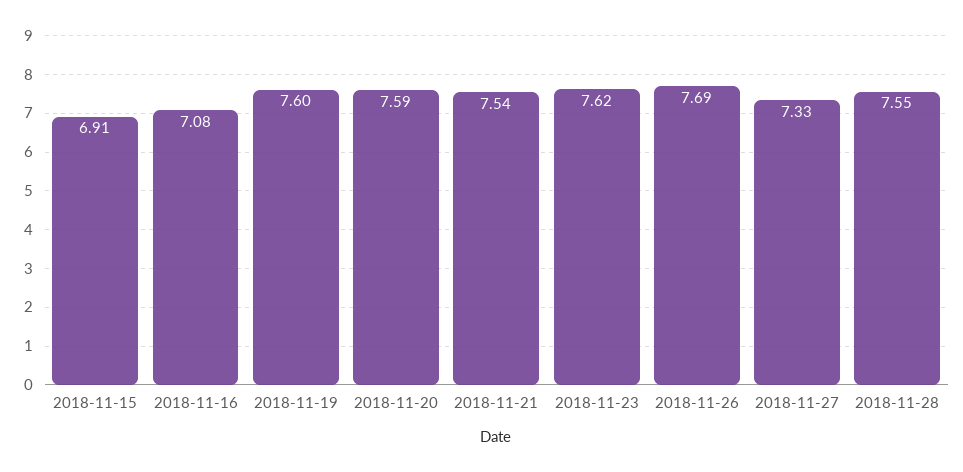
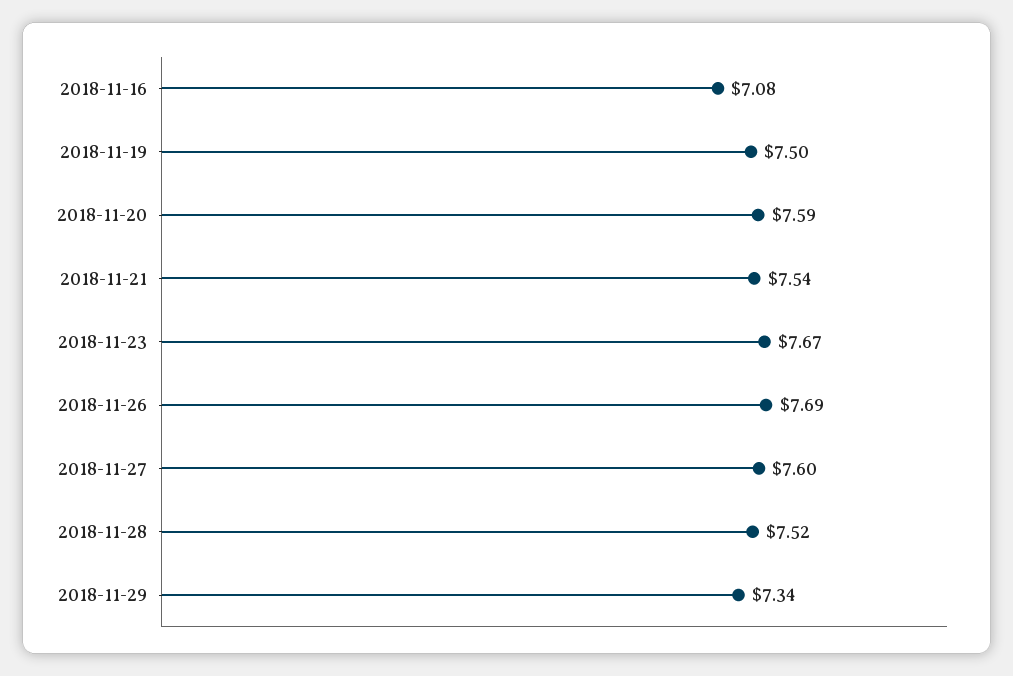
2018-11-15: 6.91 -> none
2018-11-19: 7.6 -> 7.5
2018-11-23: 7.62 -> 7.67
2018-11-27: 7.33 -> 7.6
2018-11-28: 7.55 -> 7.52
2018-11-29: none -> 7.34

